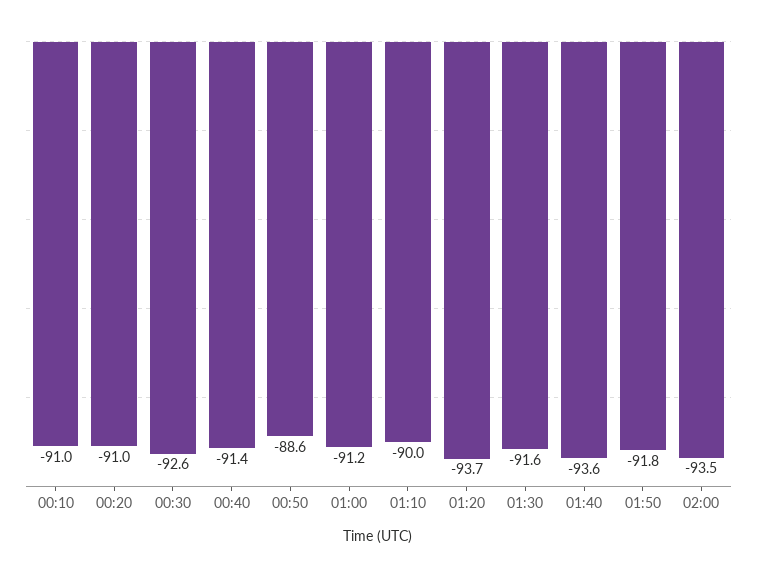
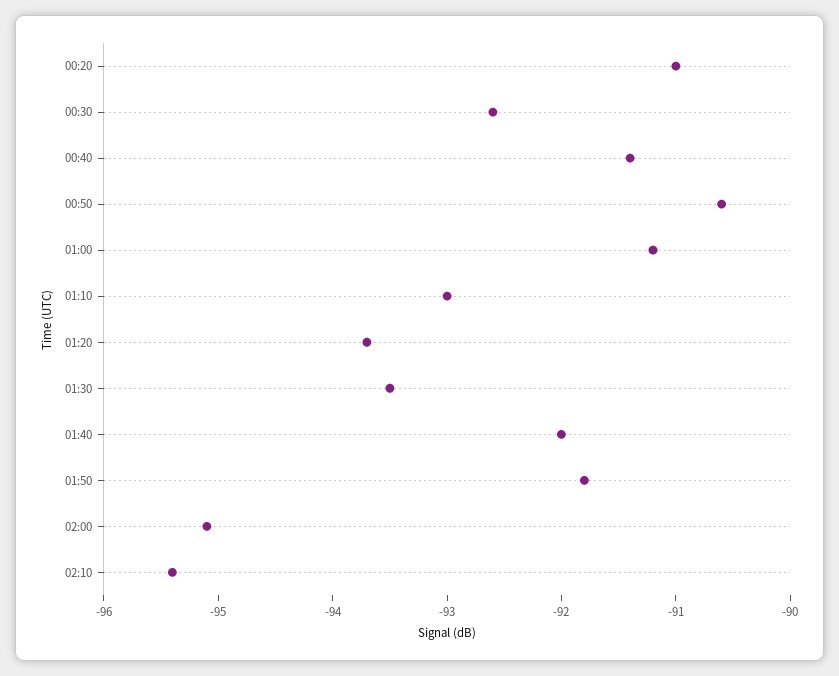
00:10: -91 -> none
00:50: -88.6 -> -90.6
01:10: -90 -> -93
01:30: -91.6 -> -93.5
01:40: -93.6 -> -92
02:00: -93.5 -> -95.1
02:10: none -> -95.4

